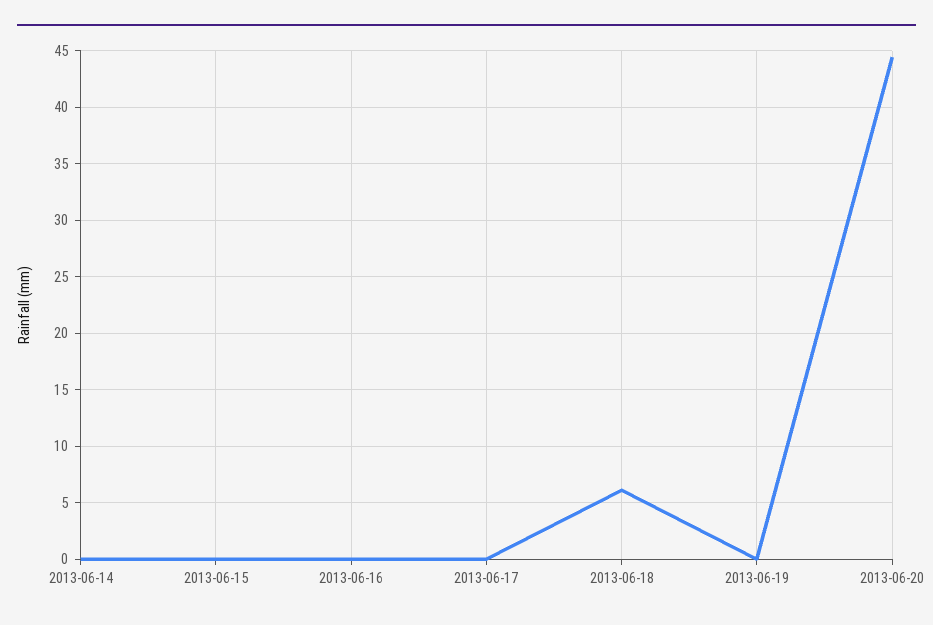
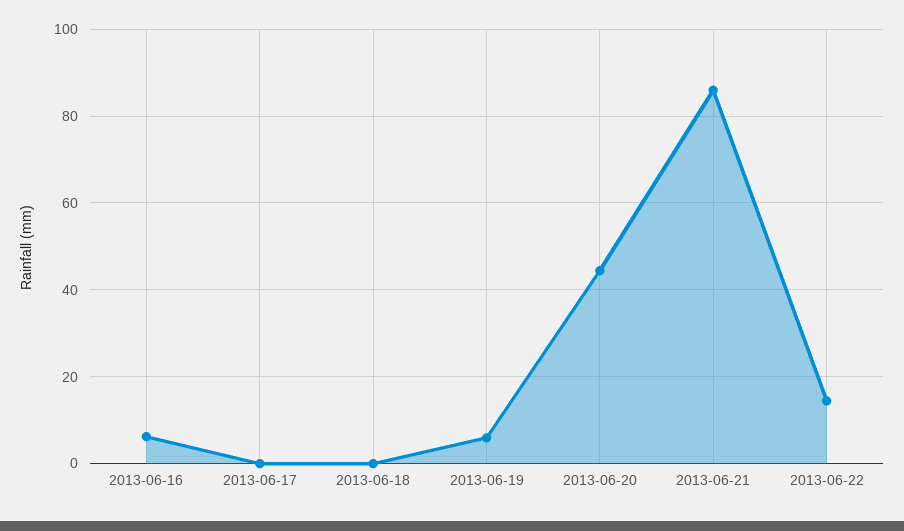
2013-06-14: 0 -> none
2013-06-15: 0 -> none
2013-06-16: 0 -> 6
2013-06-18: 6 -> 0
2013-06-19: 0 -> 6
2013-06-21: none -> 86
2013-06-22: none -> 14

